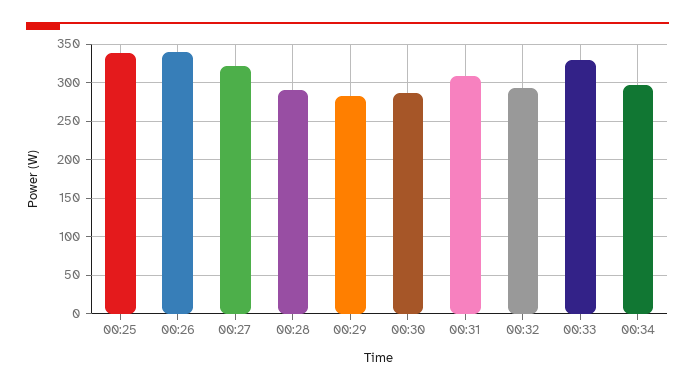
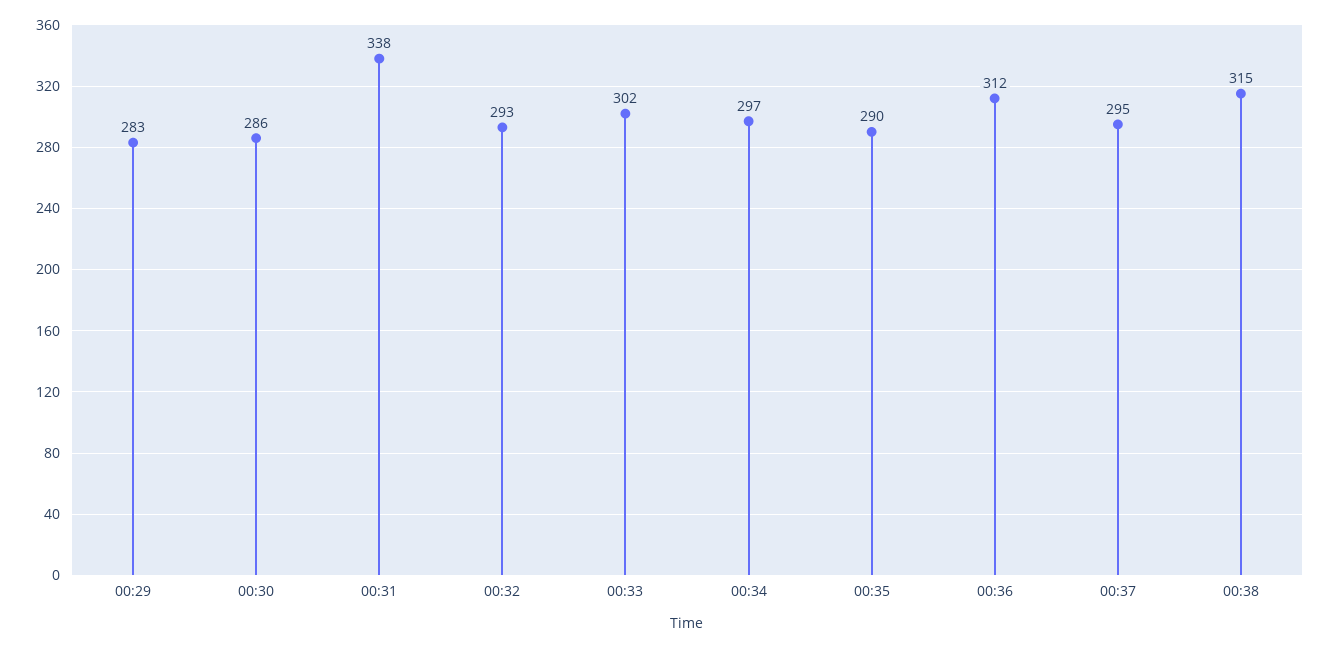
00:25: 340 -> none
00:26: 340 -> none
00:27: 320 -> none
00:28: 290 -> none
00:31: 310 -> 338
00:33: 330 -> 302
00:35: none -> 290
00:36: none -> 312
00:37: none -> 295
00:38: none -> 315

